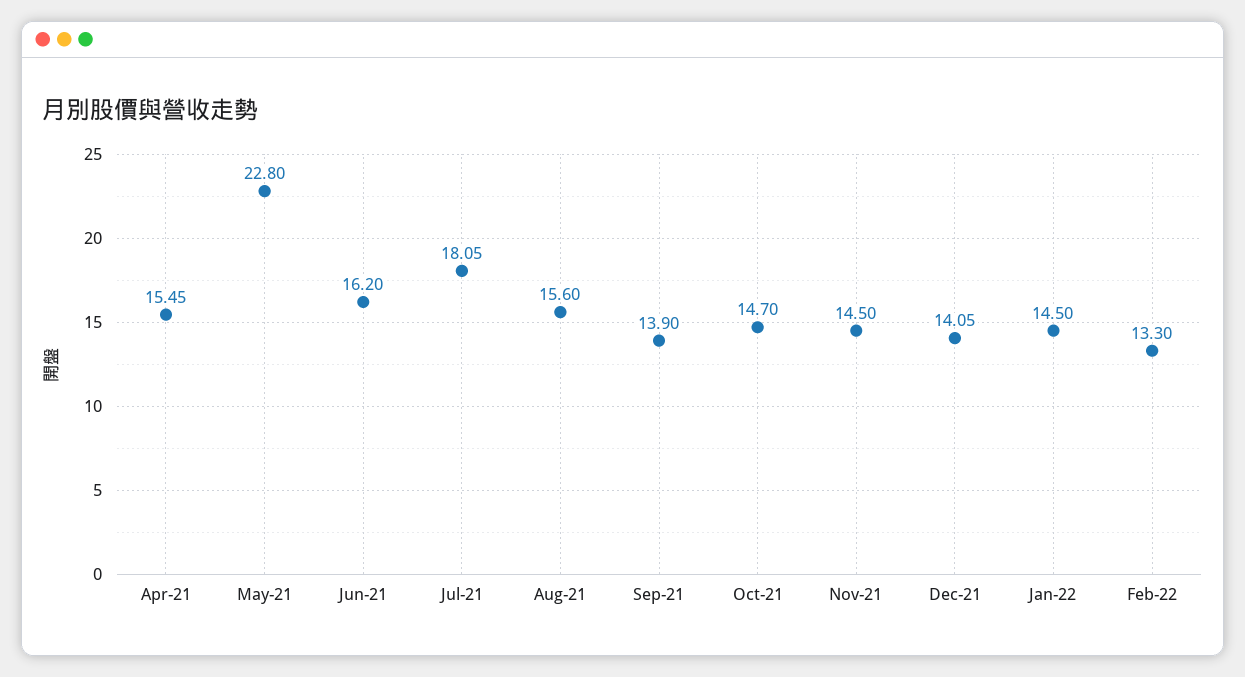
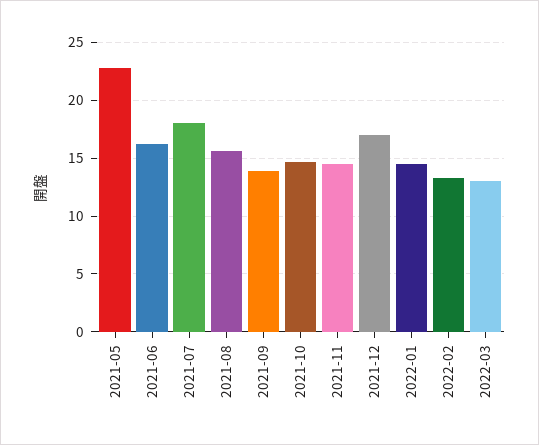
Apr-21: 15.45 -> none
Dec-21: 14.05 -> 17
2022-03: none -> 13

